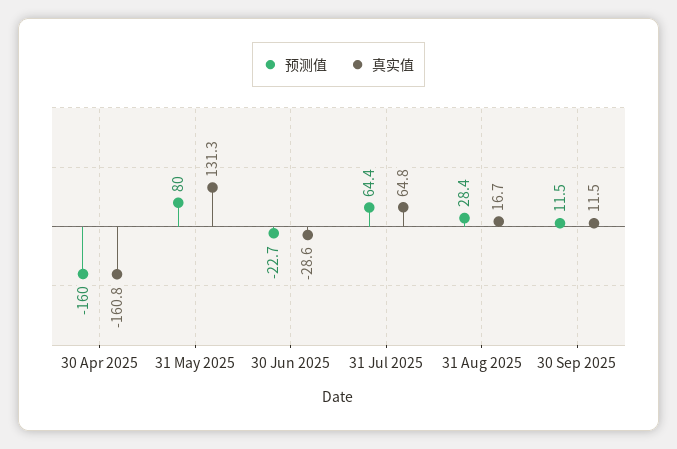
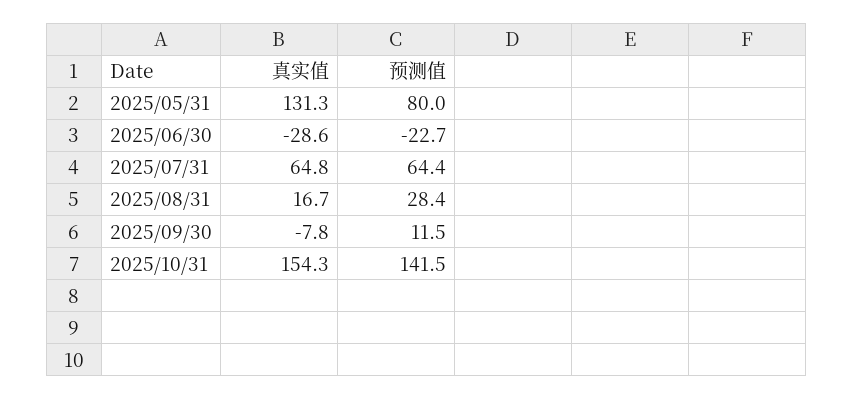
预测值, 30 Apr 2025: -160 -> none
真实值, 30 Apr 2025: -160.8 -> none
真实值, 30 Sep 2025: 11.5 -> -7.8
真实值, 2025/10/31: none -> 154.3
预测值, 2025/10/31: none -> 141.5

